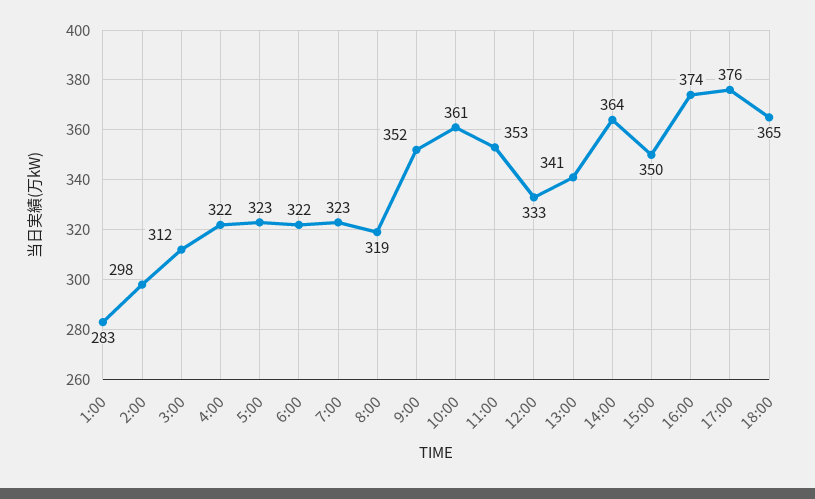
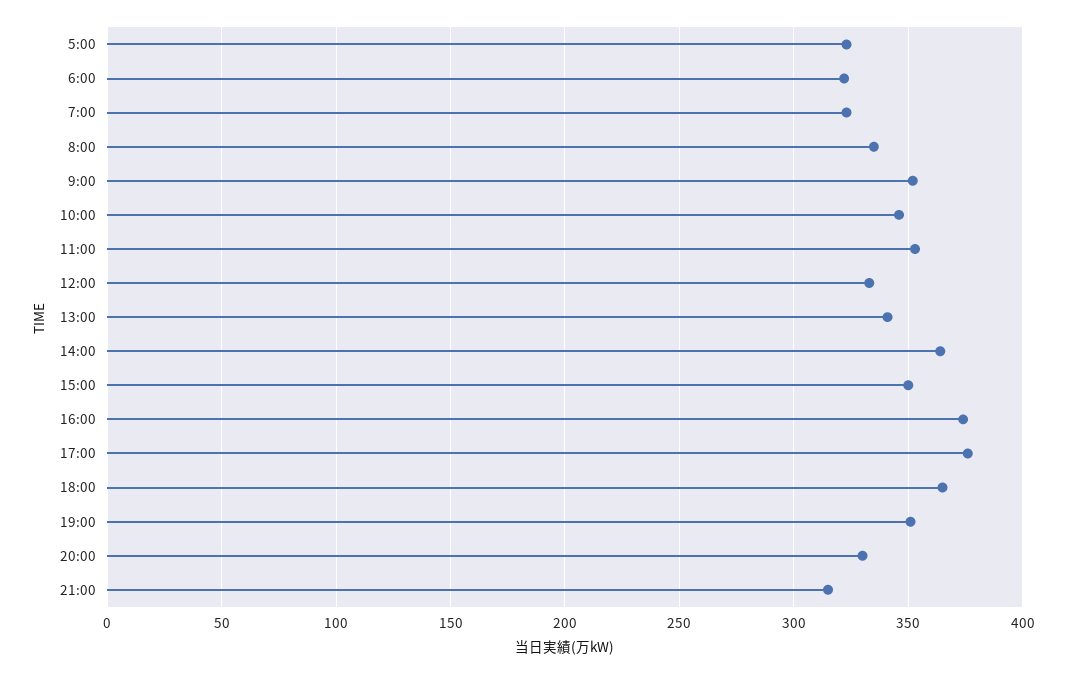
1:00: 283 -> none
2:00: 298 -> none
3:00: 312 -> none
4:00: 322 -> none
8:00: 319 -> 335
10:00: 361 -> 345
19:00: none -> 350
20:00: none -> 330
21:00: none -> 315

